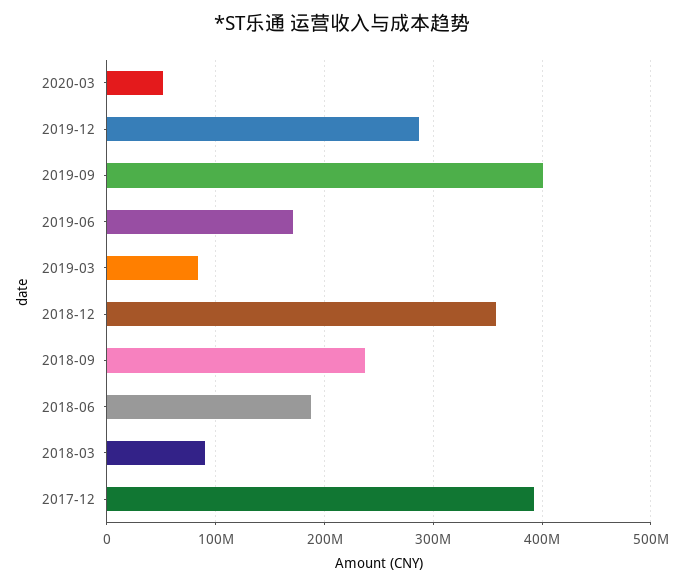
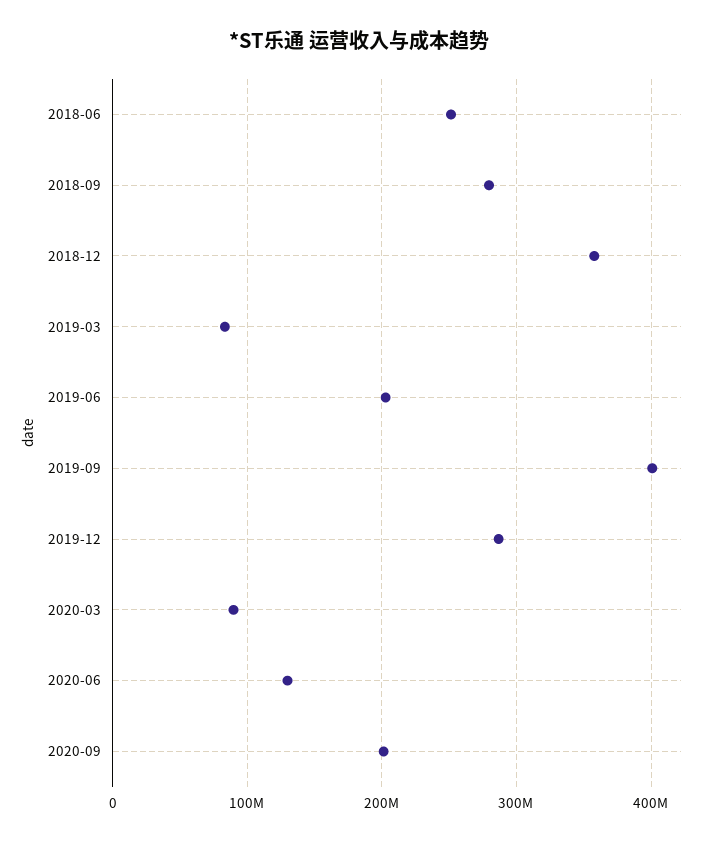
2020-03: 50000000 -> 90000000
2019-06: 170000000 -> 200000000
2018-09: 240000000 -> 280000000
2018-06: 190000000 -> 250000000
2018-03: 90000000 -> none
2017-12: 390000000 -> none
2020-06: none -> 130000000
2020-09: none -> 200000000

